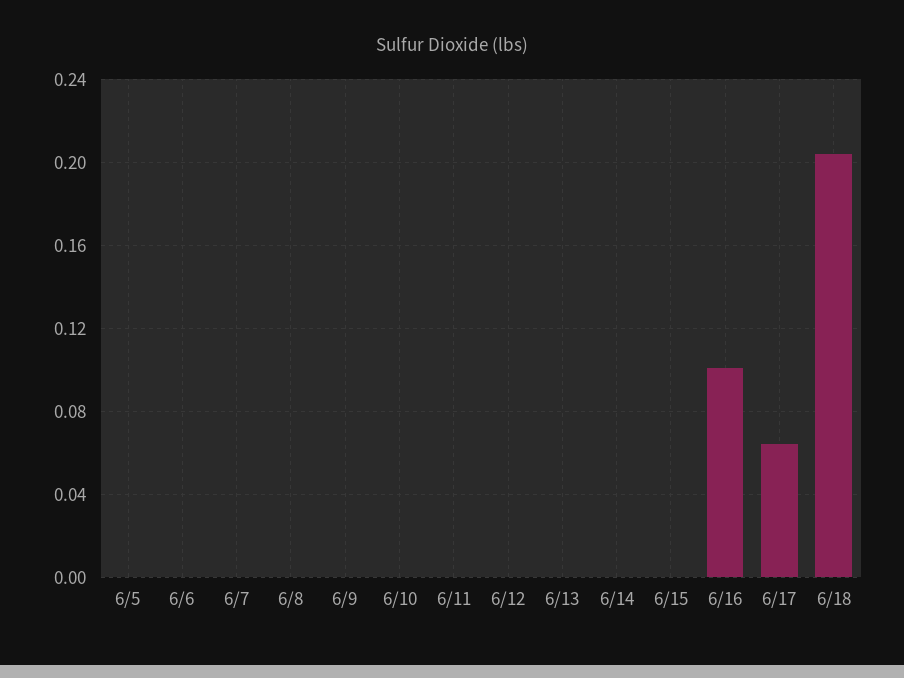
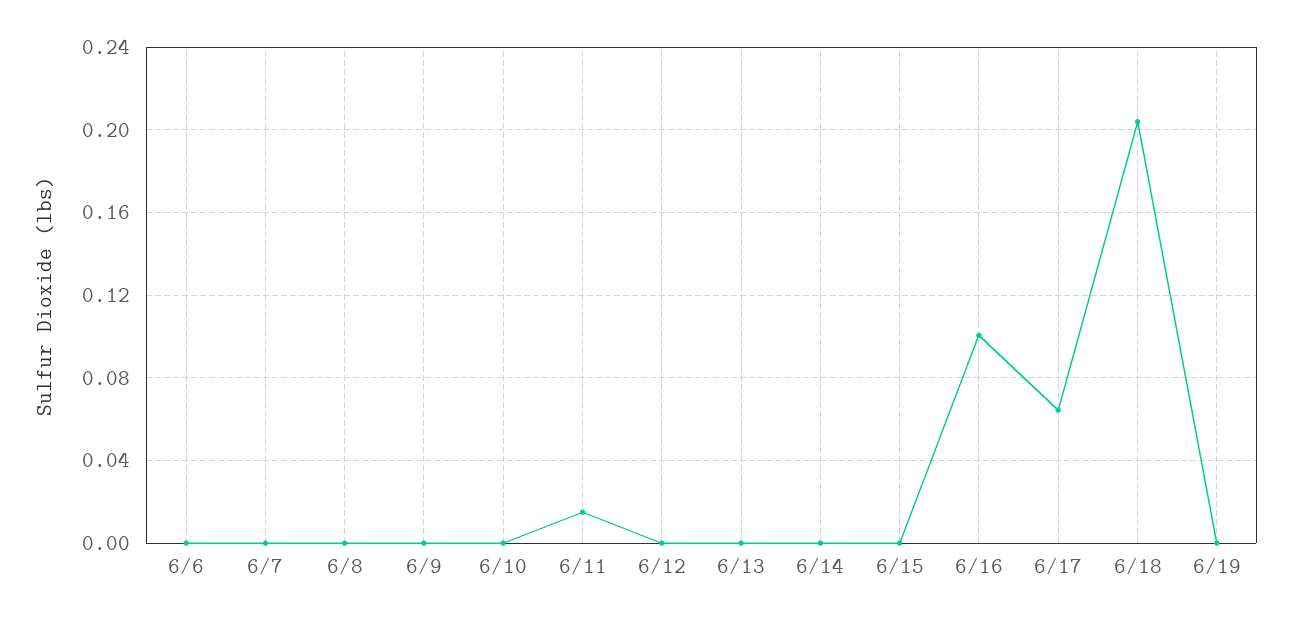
6/5: 0 -> none
6/11: 0 -> 0.015
6/19: none -> 0

